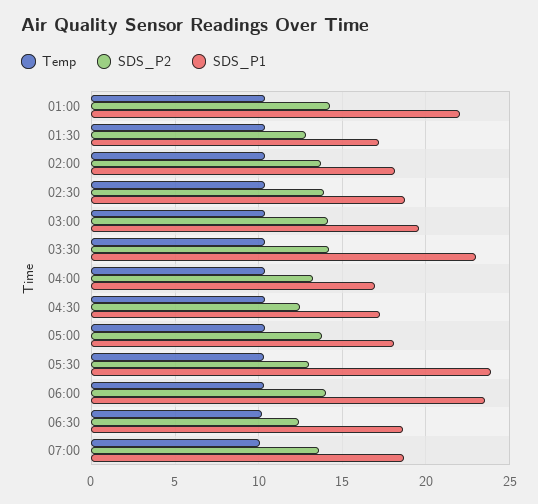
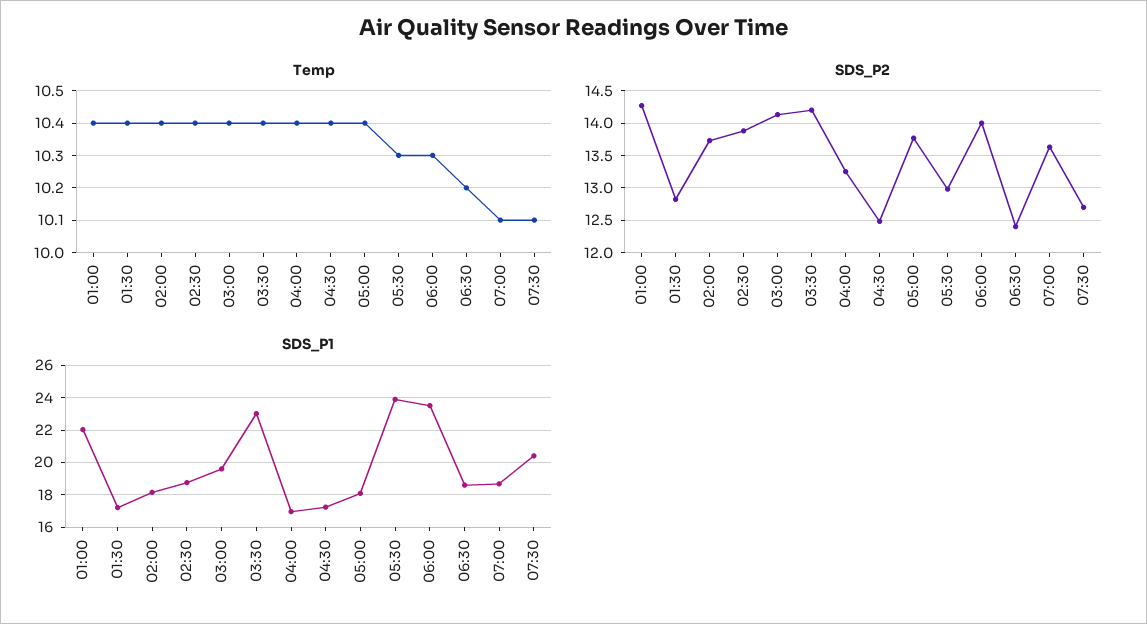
Temp, 07:30: none -> 10.1
SDS_P2, 07:30: none -> 12.7
SDS_P1, 07:30: none -> 20.5

